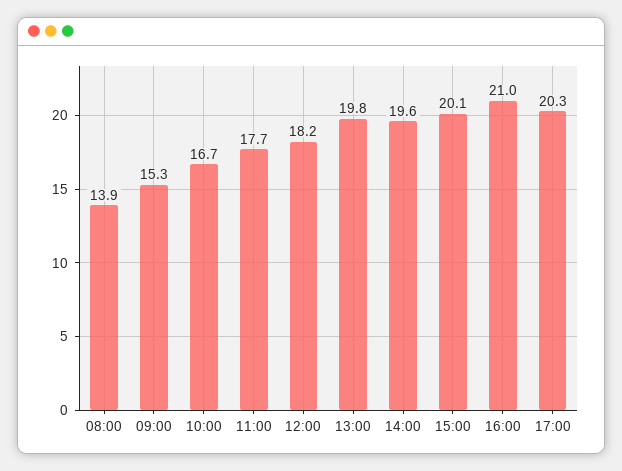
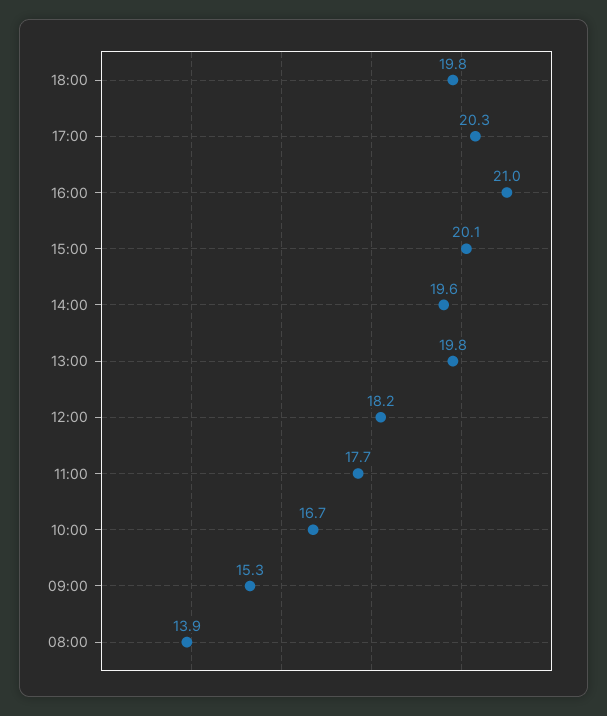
18:00: none -> 19.8

